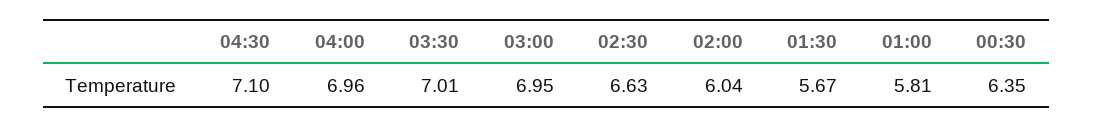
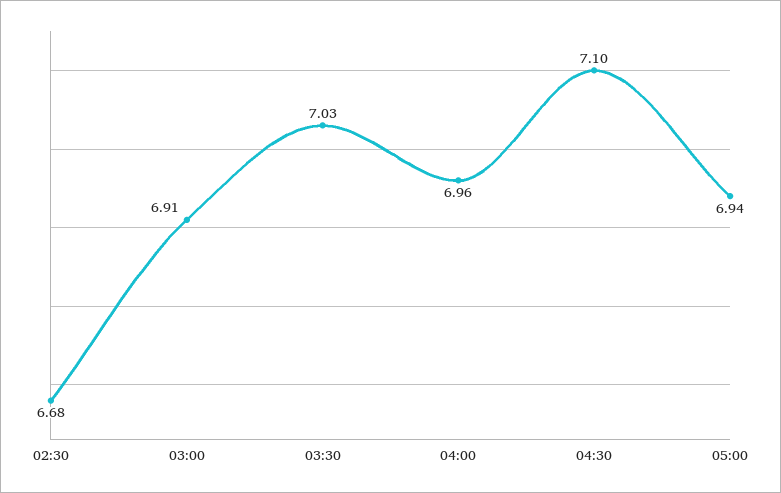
03:30: 7.01 -> 7.03
03:00: 6.95 -> 6.91
02:30: 6.63 -> 6.68
02:00: 6.04 -> none
01:30: 5.67 -> none
01:00: 5.81 -> none
00:30: 6.35 -> none
05:00: none -> 6.94

